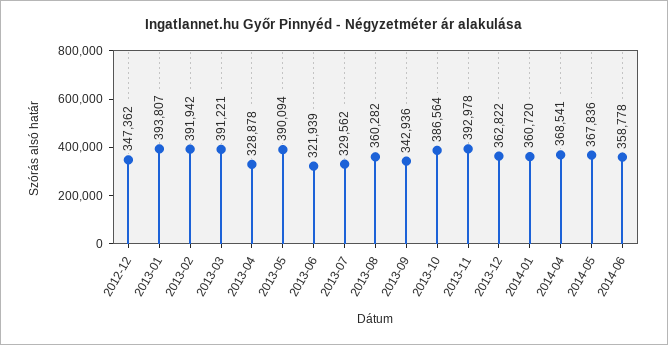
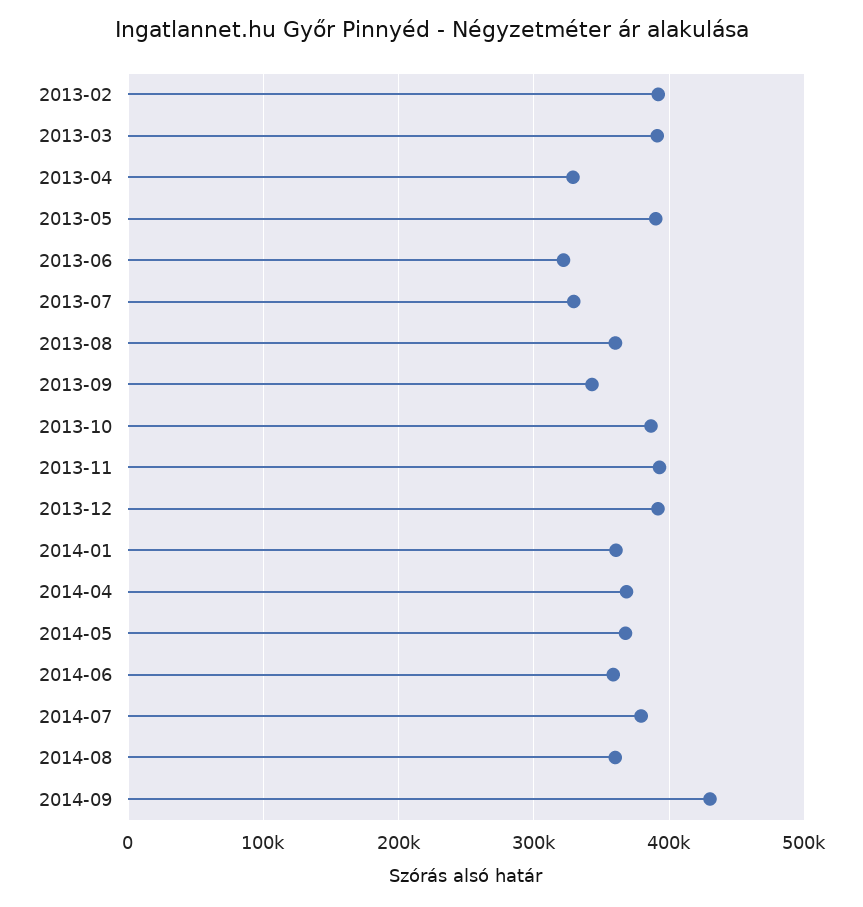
2012-12: 347362 -> none
2013-01: 393807 -> none
2013-12: 362822 -> 390000
2014-07: none -> 380000
2014-08: none -> 360000
2014-09: none -> 430000

